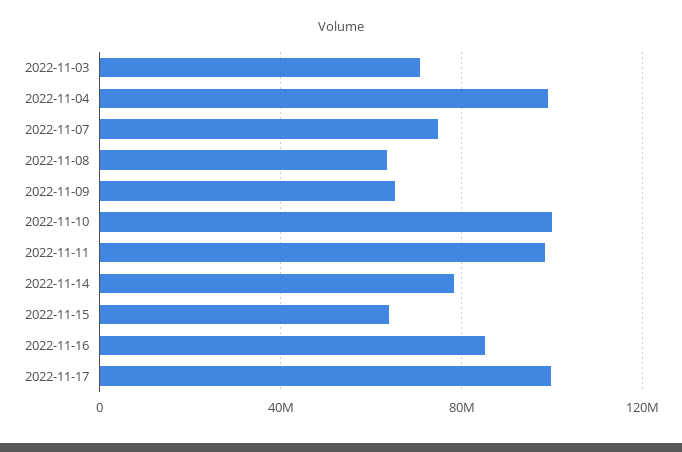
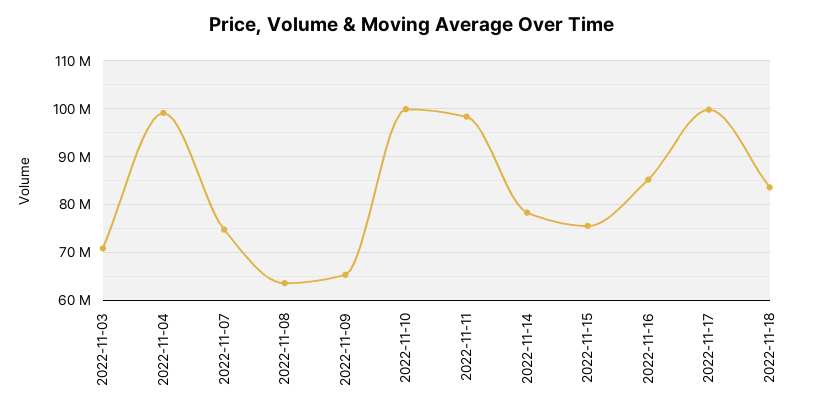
2022-11-15: 65000000 -> 76000000
2022-11-18: none -> 84000000

